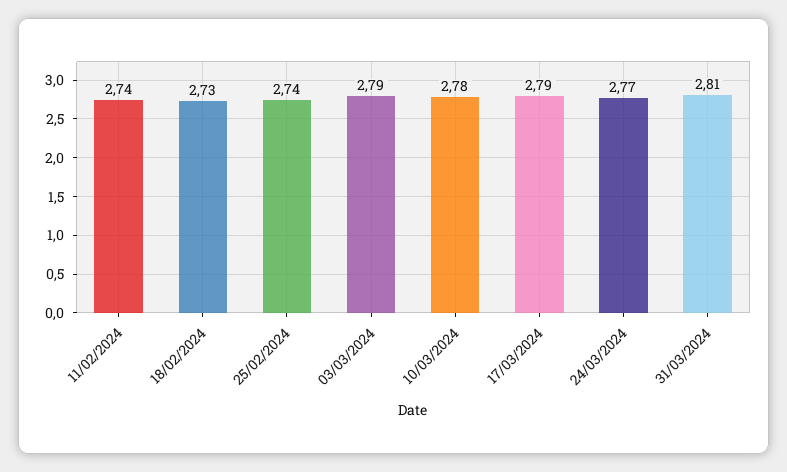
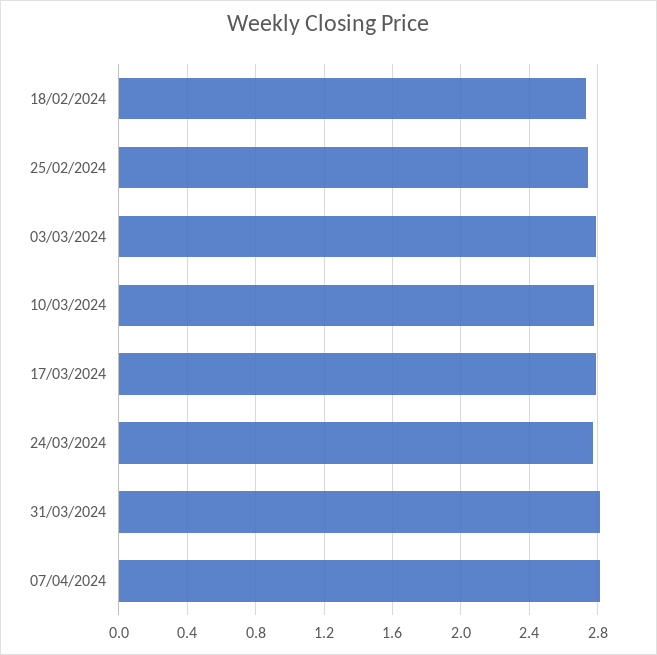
11/02/2024: 2.74 -> none
07/04/2024: none -> 2.8

